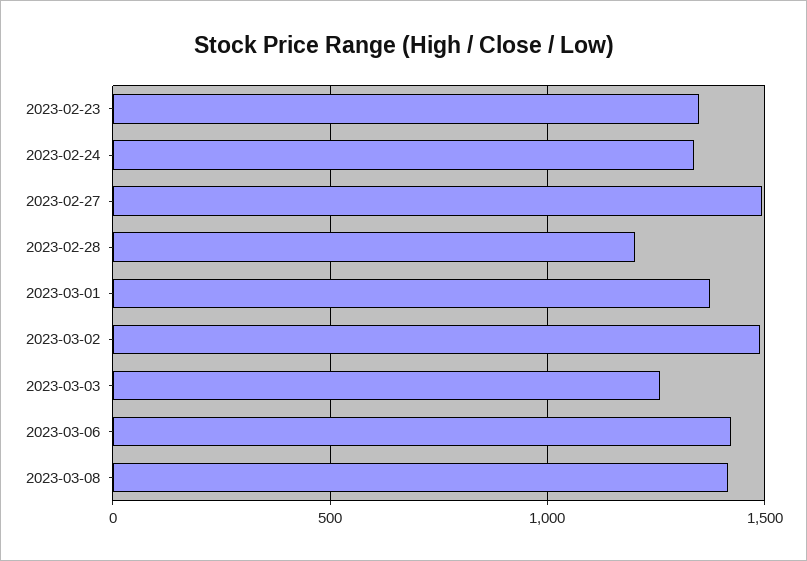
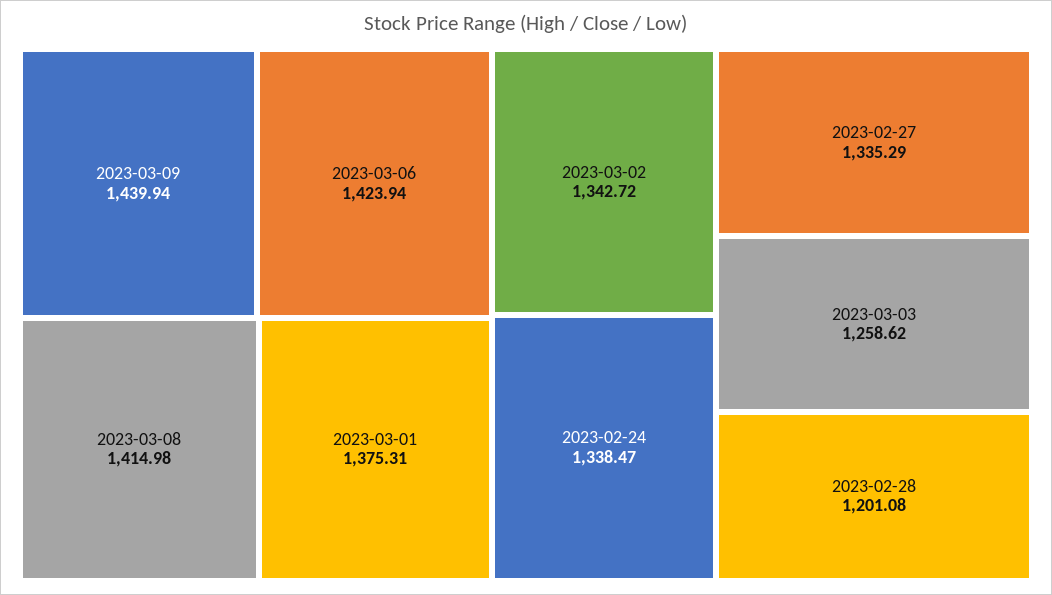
2023-02-23: 1350 -> none
2023-02-27: 1500 -> 1335.29
2023-03-02: 1500 -> 1342.72
2023-03-09: none -> 1439.94

